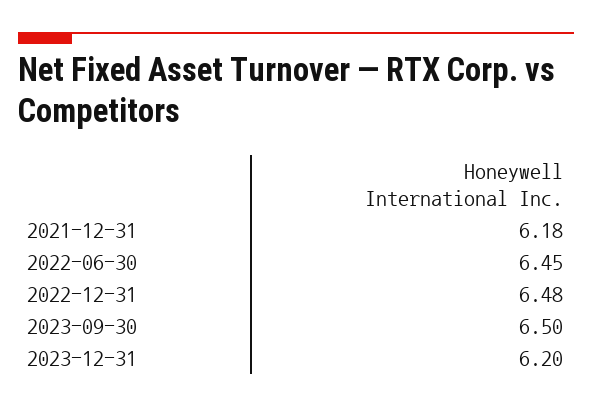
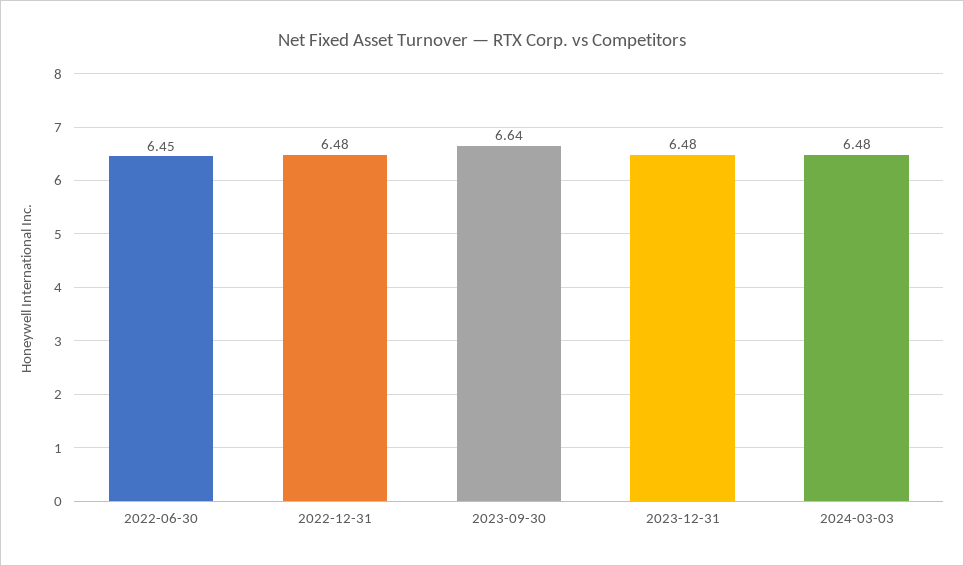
2021-12-31: 6.18 -> none
2023-09-30: 6.5 -> 6.64
2023-12-31: 6.2 -> 6.48
2024-03-03: none -> 6.48

